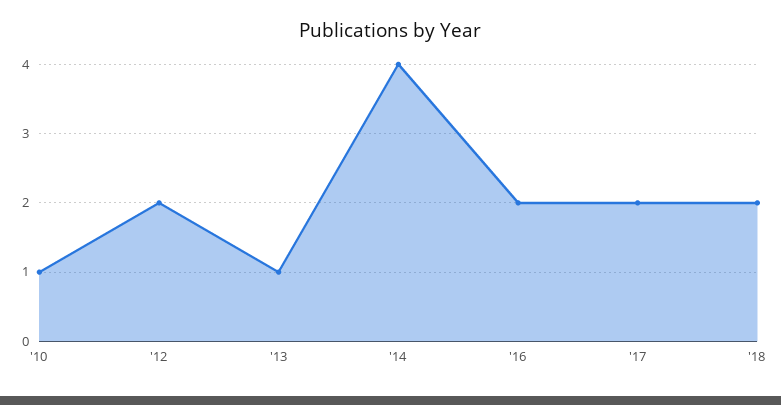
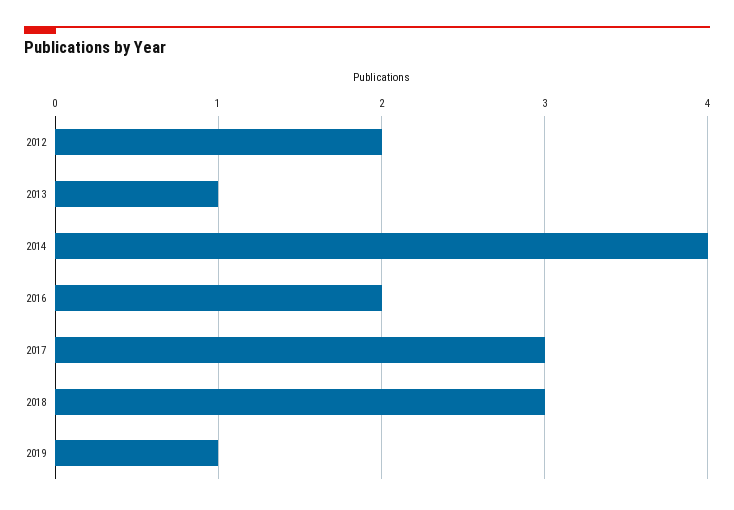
'10: 1 -> none
'17: 2 -> 3
'18: 2 -> 3
2019: none -> 1

